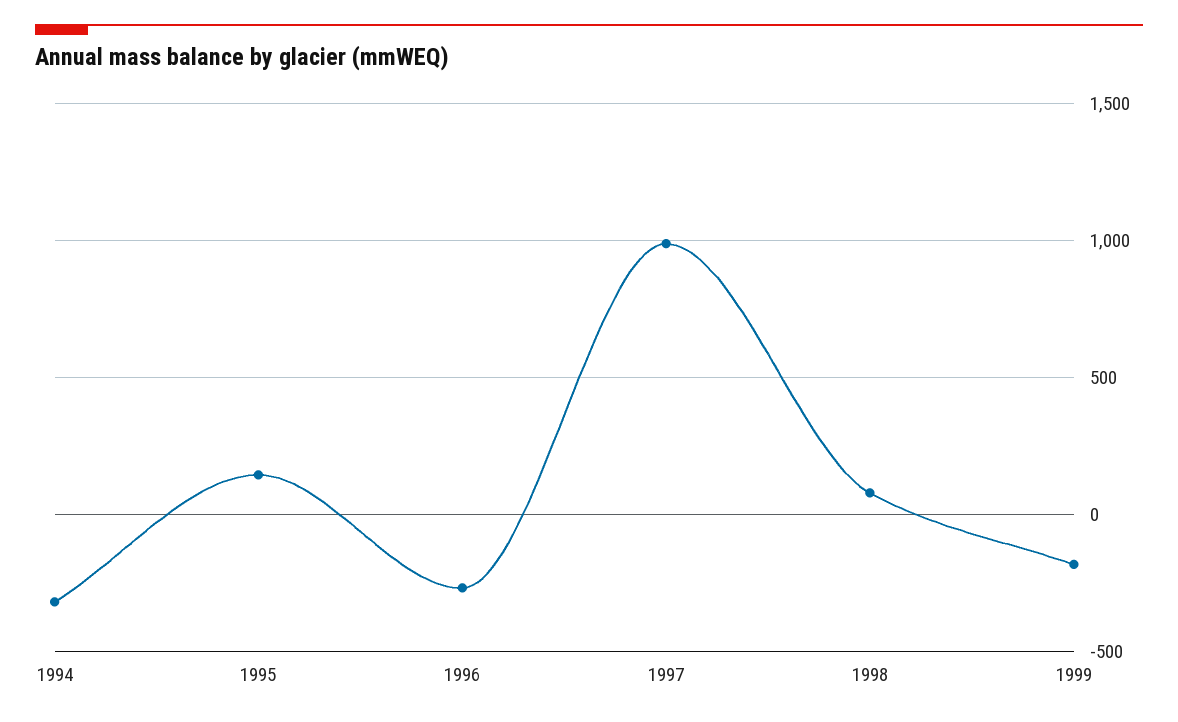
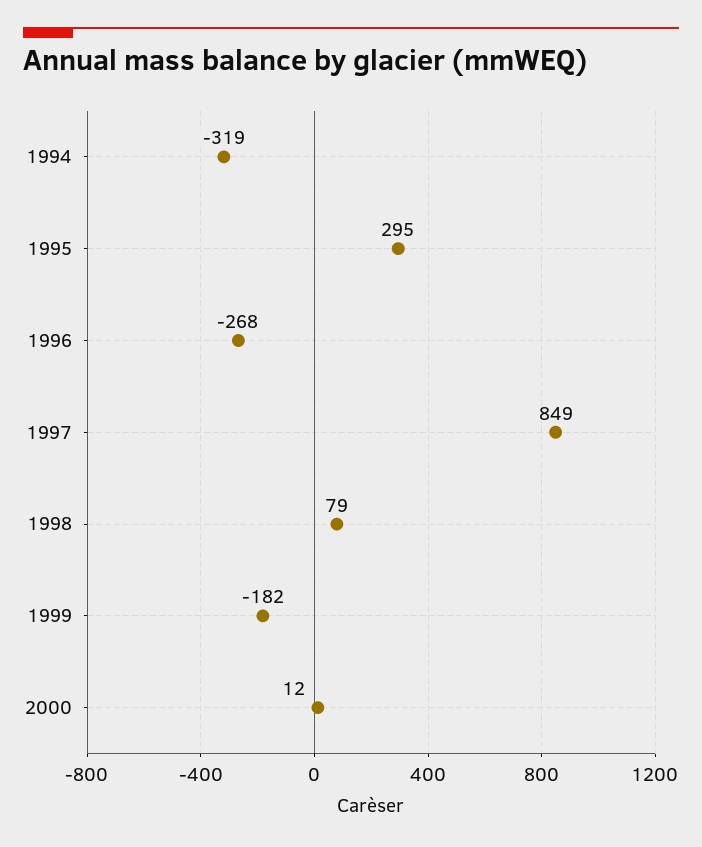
1995: 150 -> 295
1997: 1000 -> 849
2000: none -> 12

